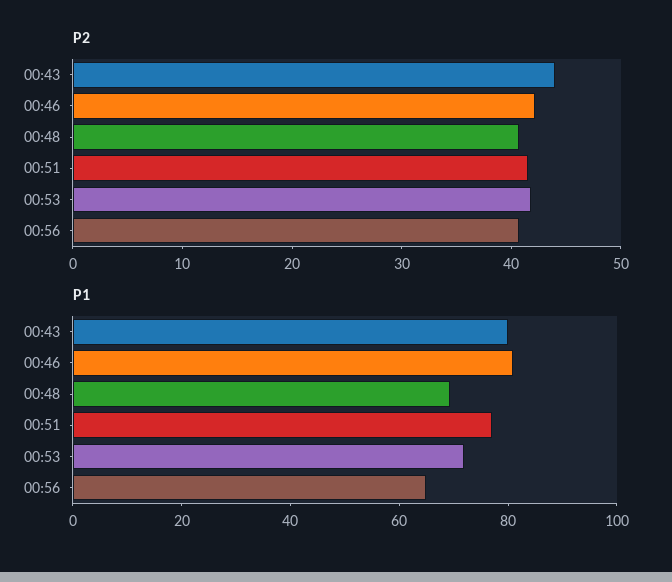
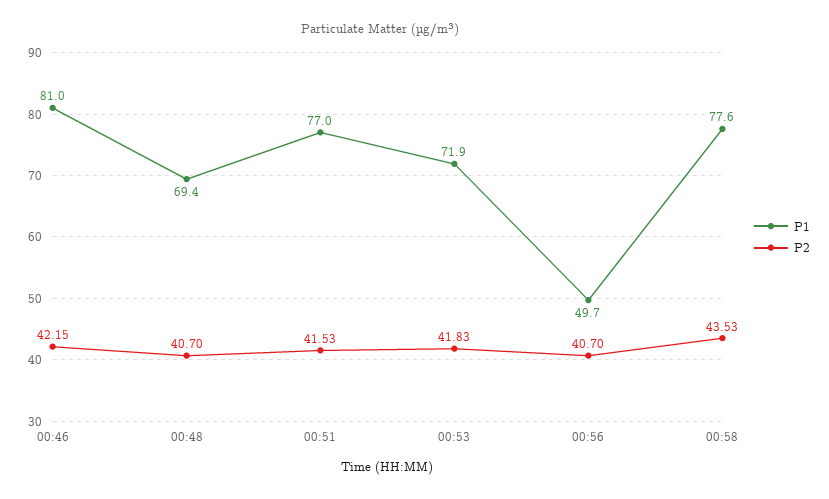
P2, 00:43: 44 -> none
P1, 00:43: 80 -> none
P1, 00:56: 65 -> 49.7
P1, 00:58: none -> 77.6
P2, 00:58: none -> 43.53

